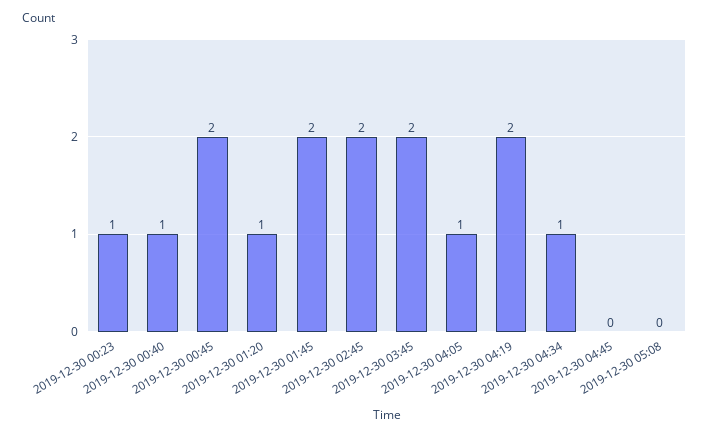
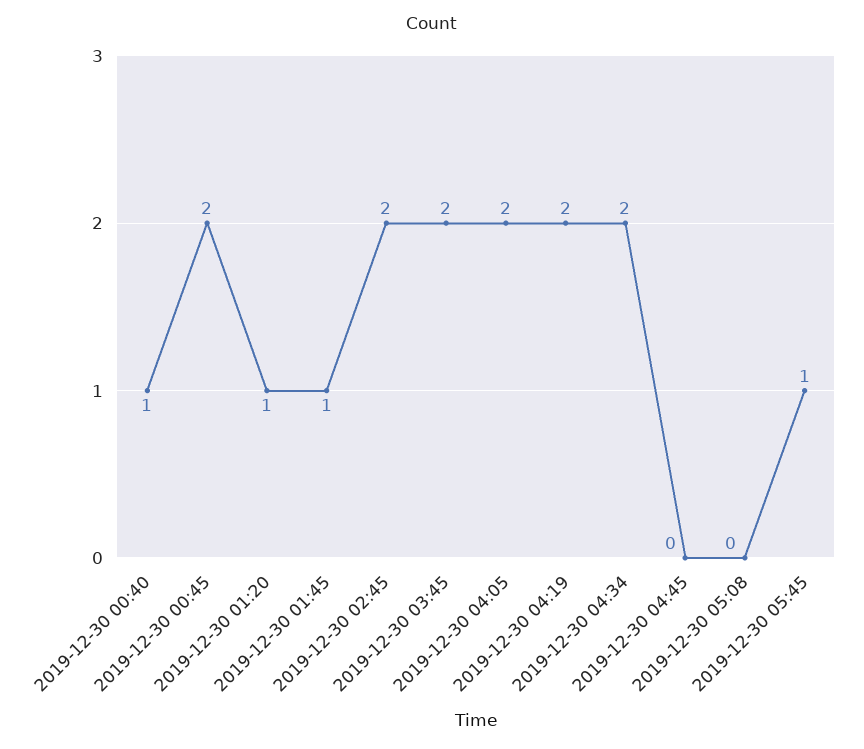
2019-12-30 00:23: 1 -> none
2019-12-30 01:45: 2 -> 1
2019-12-30 04:05: 1 -> 2
2019-12-30 04:34: 1 -> 2
2019-12-30 05:45: none -> 1

